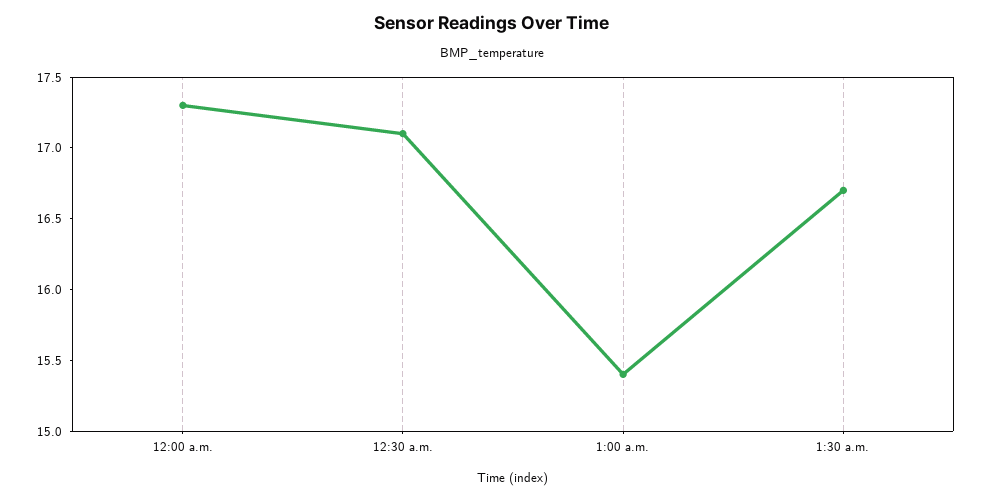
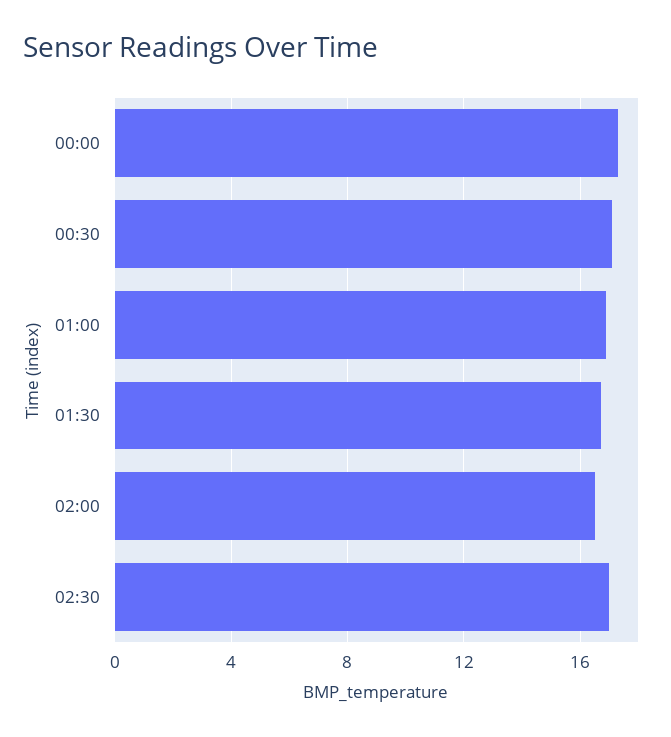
1:00 a.m.: 15.4 -> 17
02:00: none -> 16.5
02:30: none -> 17

